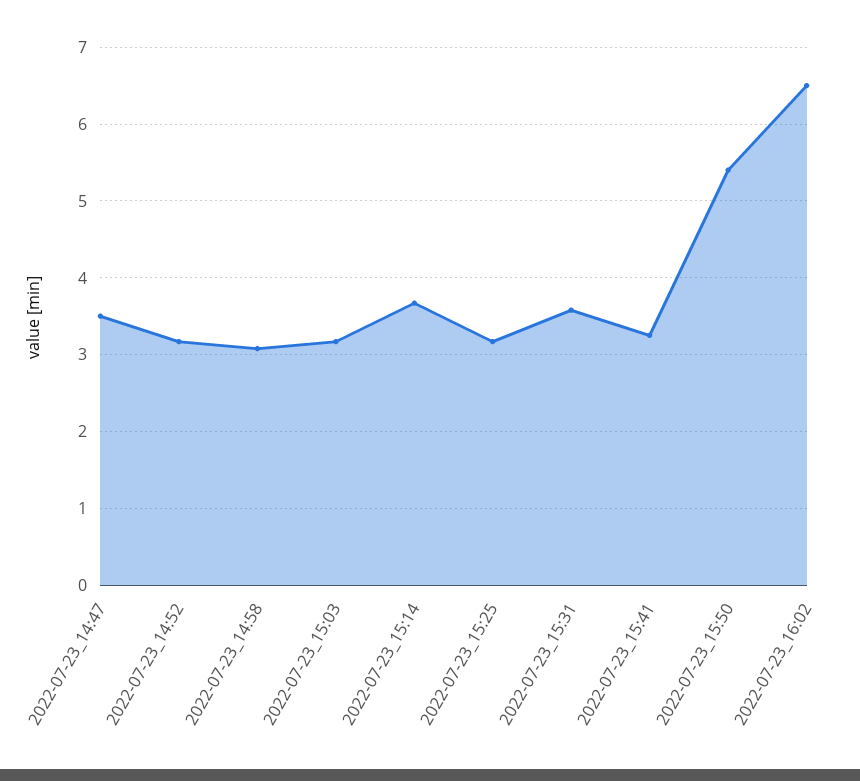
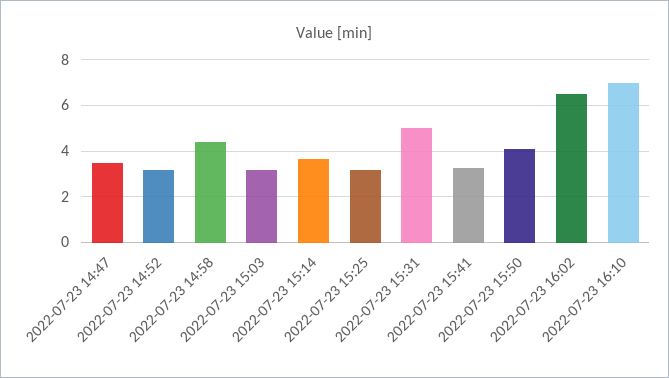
2022-07-23_14:58: 3.1 -> 4.5
2022-07-23_15:31: 3.6 -> 5
2022-07-23_15:50: 5.4 -> 4
2022-07-23 16:10: none -> 7

